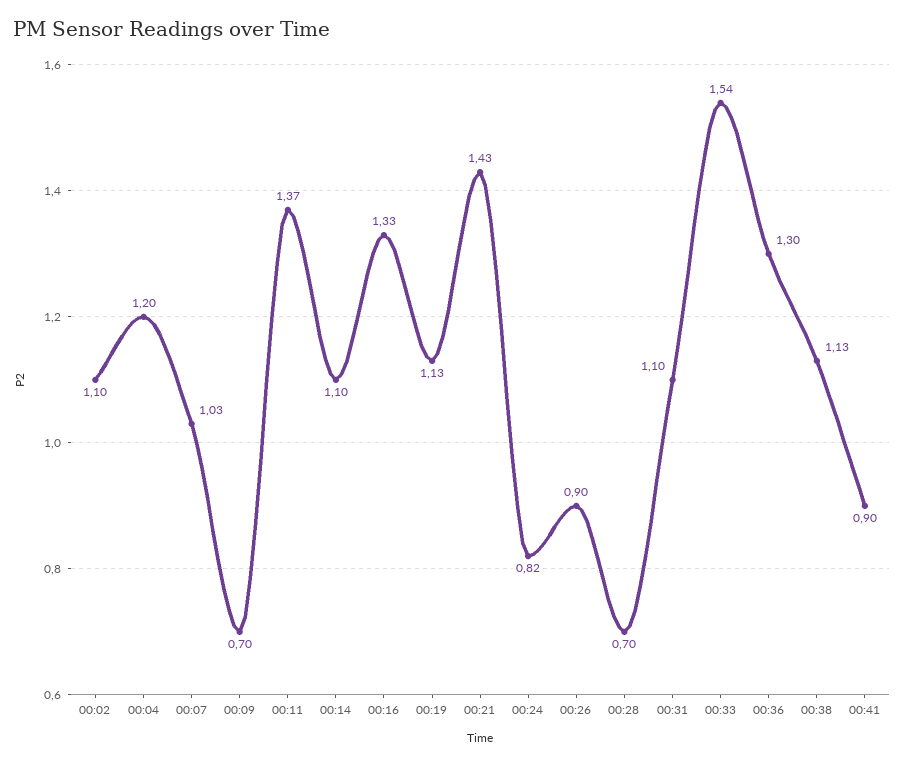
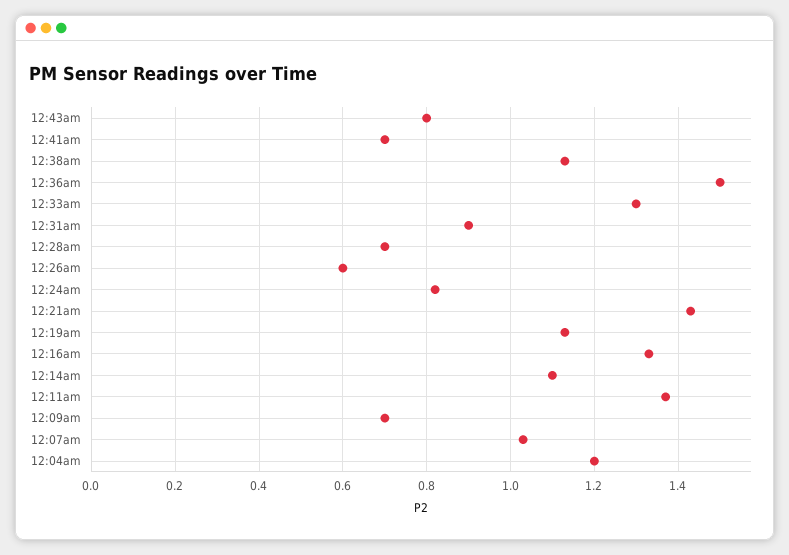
00:02: 1.1 -> none
00:26: 0.9 -> 0.6
00:31: 1.1 -> 0.9
00:33: 1.54 -> 1.3
00:36: 1.3 -> 1.5
00:41: 0.9 -> 0.7
12:43am: none -> 0.8

